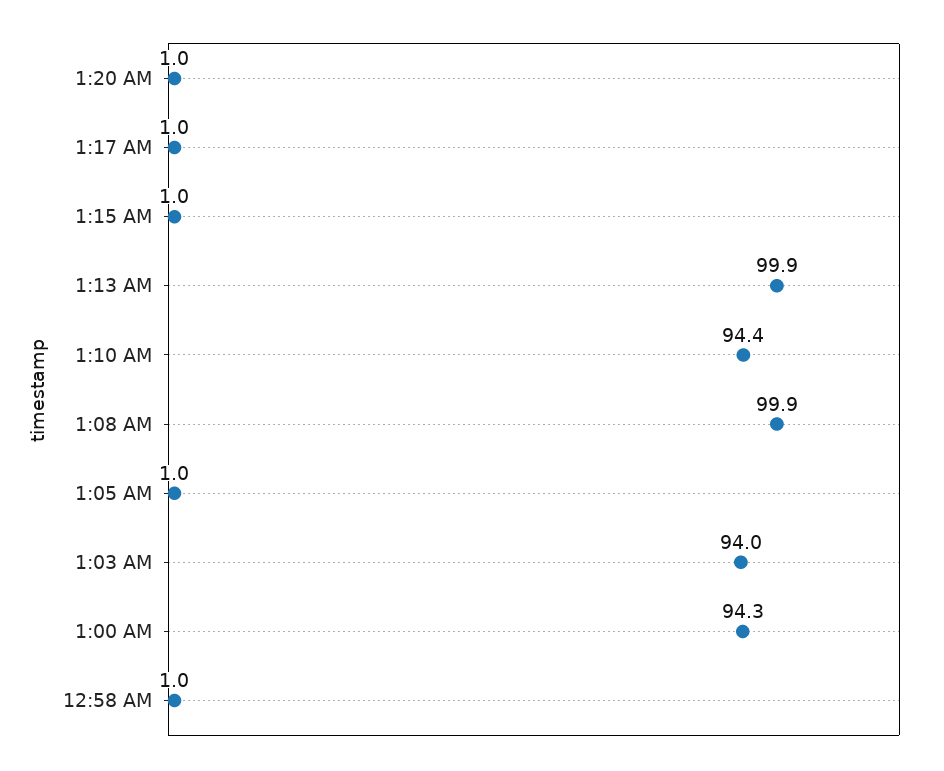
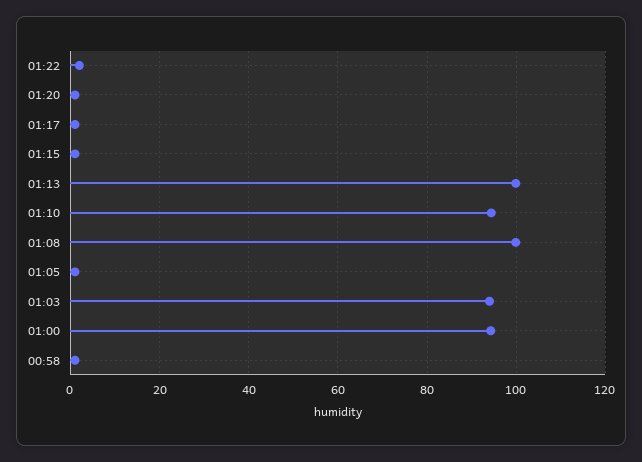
01:22: none -> 2

